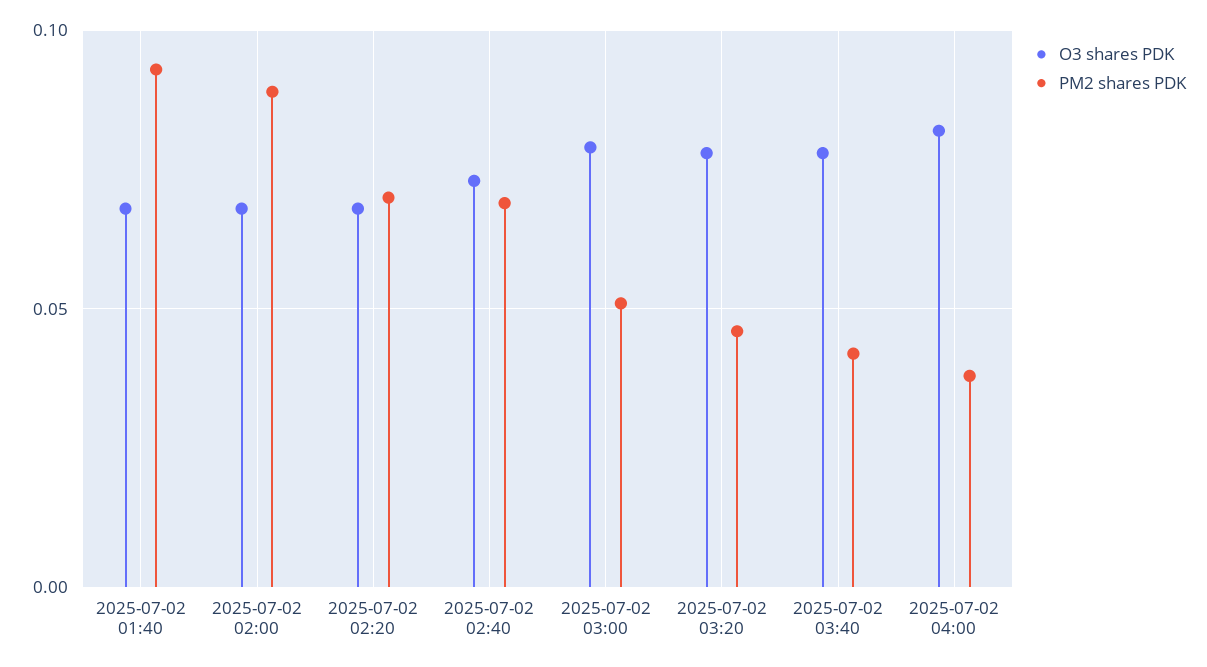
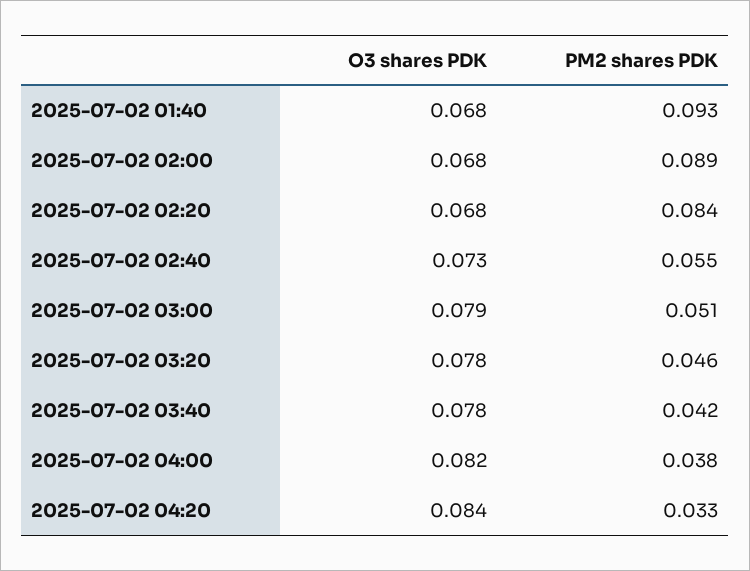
PM2 shares PDK, 2025-07-02 02:20: 0.07 -> 0.084
PM2 shares PDK, 2025-07-02 02:40: 0.07 -> 0.055
O3 shares PDK, 2025-07-02 04:20: none -> 0.084
PM2 shares PDK, 2025-07-02 04:20: none -> 0.033

